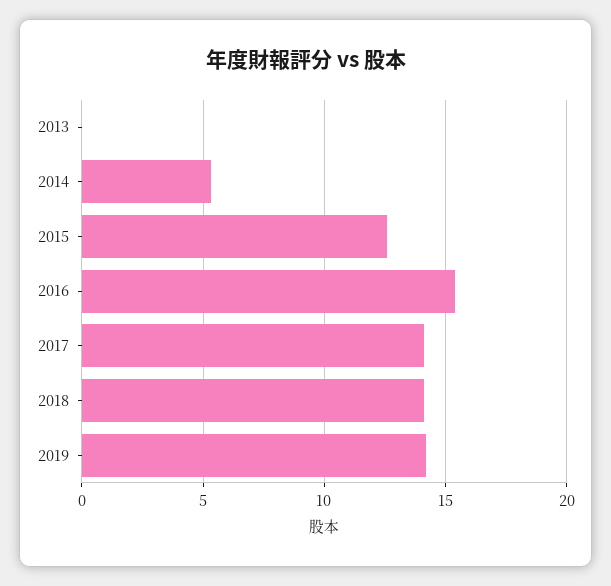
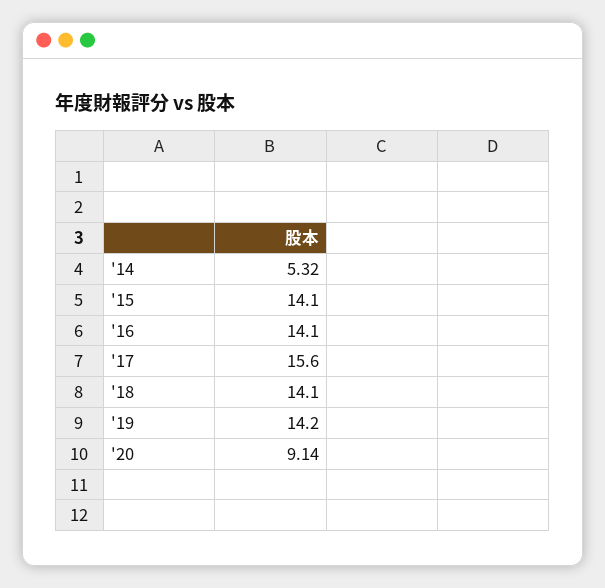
2013: 0 -> none
2015: 12.5 -> 14.1
2016: 15.5 -> 14.1
2017: 14 -> 15.6
'20: none -> 9.14

